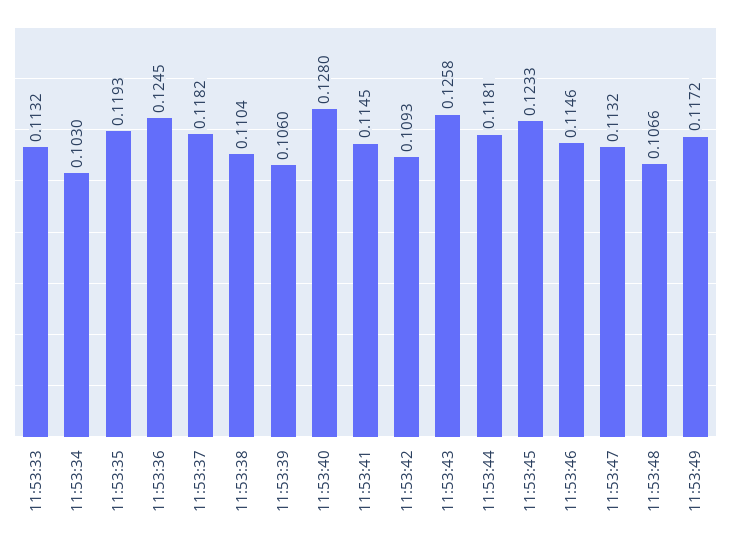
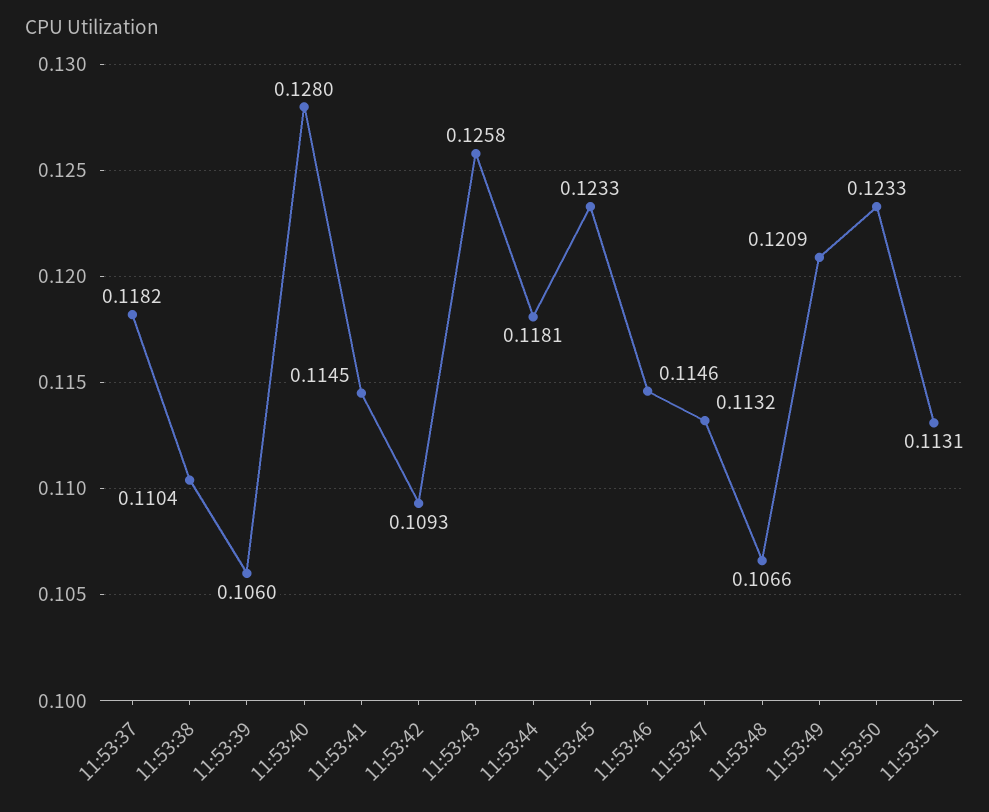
11:53:33: 0.1132 -> none
11:53:34: 0.103 -> none
11:53:35: 0.1193 -> none
11:53:36: 0.1245 -> none
11:53:49: 0.1172 -> 0.1209
11:53:50: none -> 0.1233
11:53:51: none -> 0.1131

